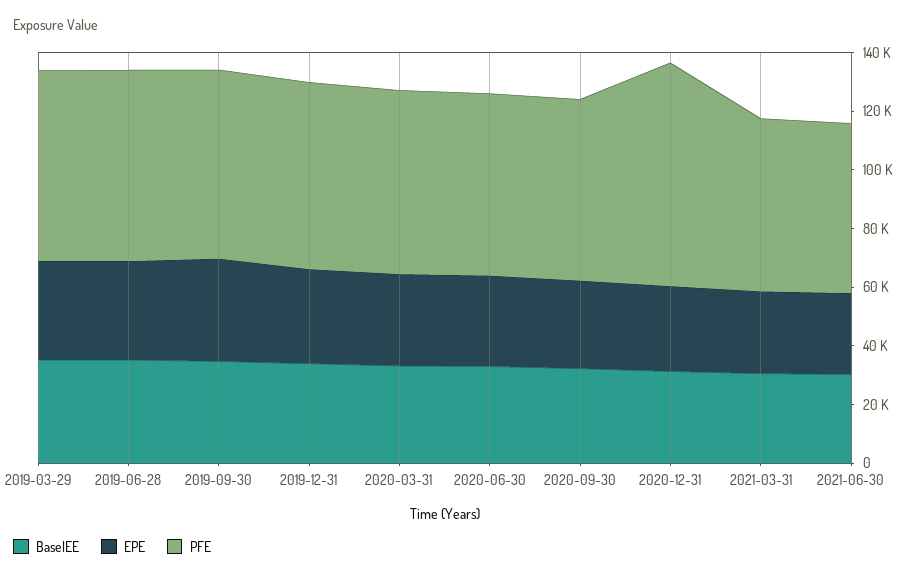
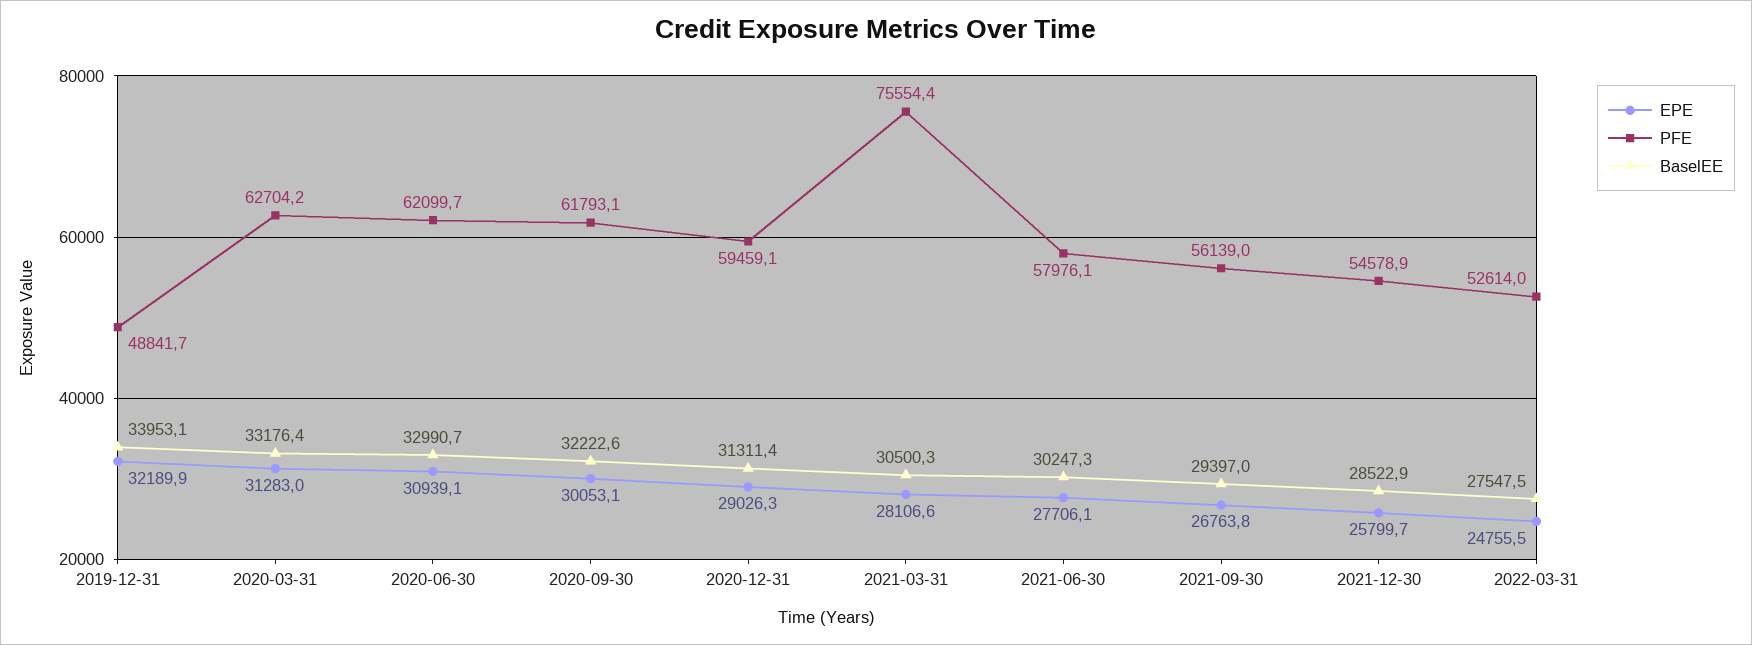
BaselEE, 2019-03-29: 35000 -> none
EPE, 2019-03-29: 35000 -> none
PFE, 2019-03-29: 65000 -> none
BaselEE, 2019-06-28: 35000 -> none
EPE, 2019-06-28: 35000 -> none
PFE, 2019-06-28: 65000 -> none
BaselEE, 2019-09-30: 35000 -> none
EPE, 2019-09-30: 35000 -> none
PFE, 2019-09-30: 65000 -> none
PFE, 2019-12-31: 65000 -> 48841.7
PFE, 2020-12-31: 75000 -> 59459.1
PFE, 2021-03-31: 60000 -> 75554.4
EPE, 2021-09-30: none -> 26763.8
PFE, 2021-09-30: none -> 56139
BaselEE, 2021-09-30: none -> 29397
EPE, 2021-12-30: none -> 25799.7
PFE, 2021-12-30: none -> 54578.9
BaselEE, 2021-12-30: none -> 28522.9
EPE, 2022-03-31: none -> 24755.5
PFE, 2022-03-31: none -> 52614
BaselEE, 2022-03-31: none -> 27547.5

